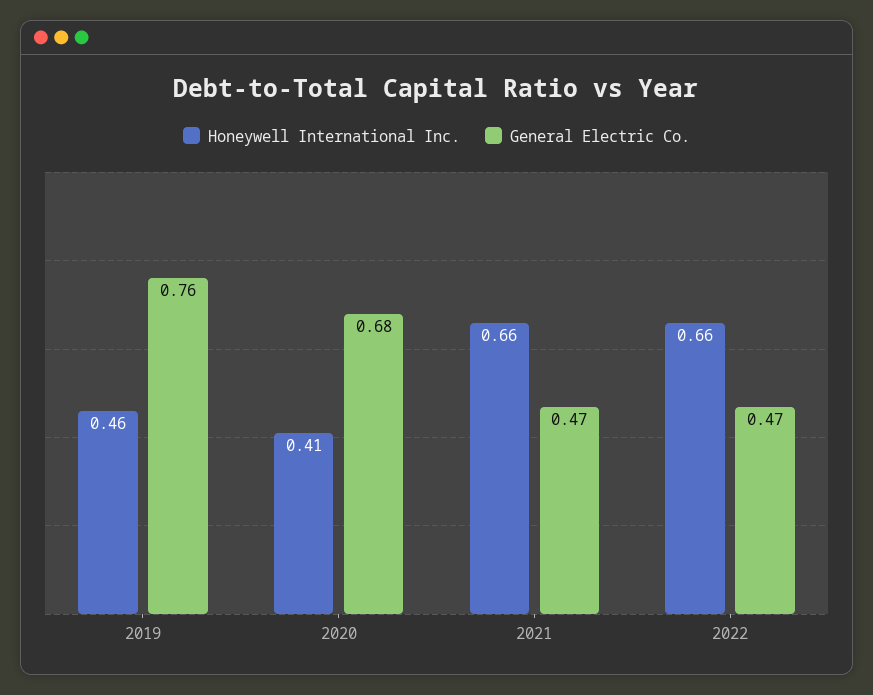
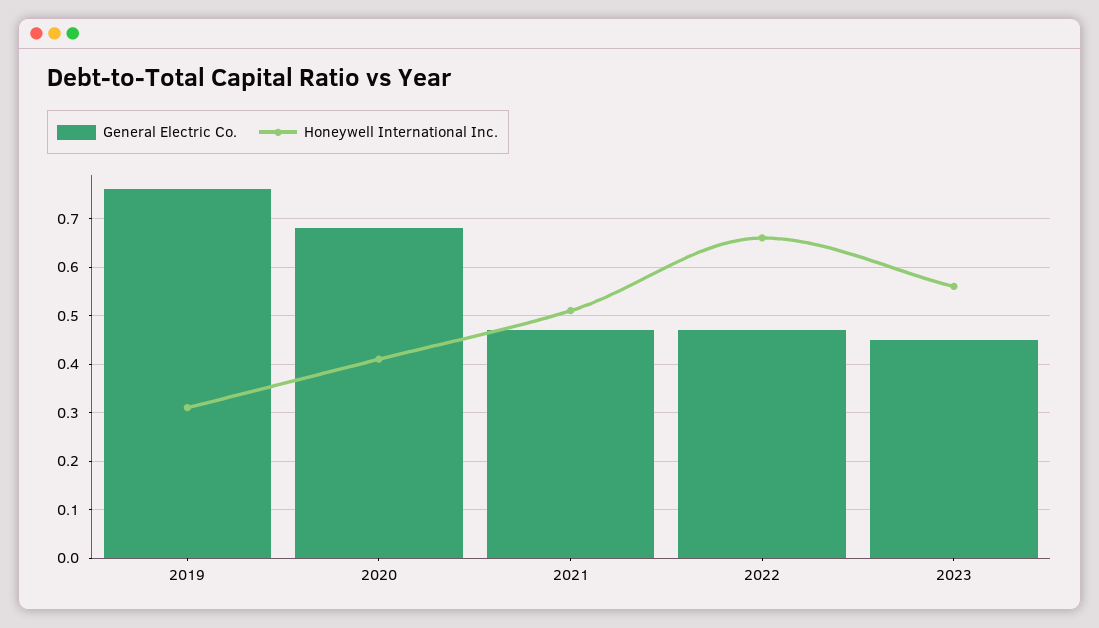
Honeywell International Inc., 2019: 0.46 -> 0.3
Honeywell International Inc., 2021: 0.66 -> 0.5
General Electric Co., 2023: none -> 0.45
Honeywell International Inc., 2023: none -> 0.55

